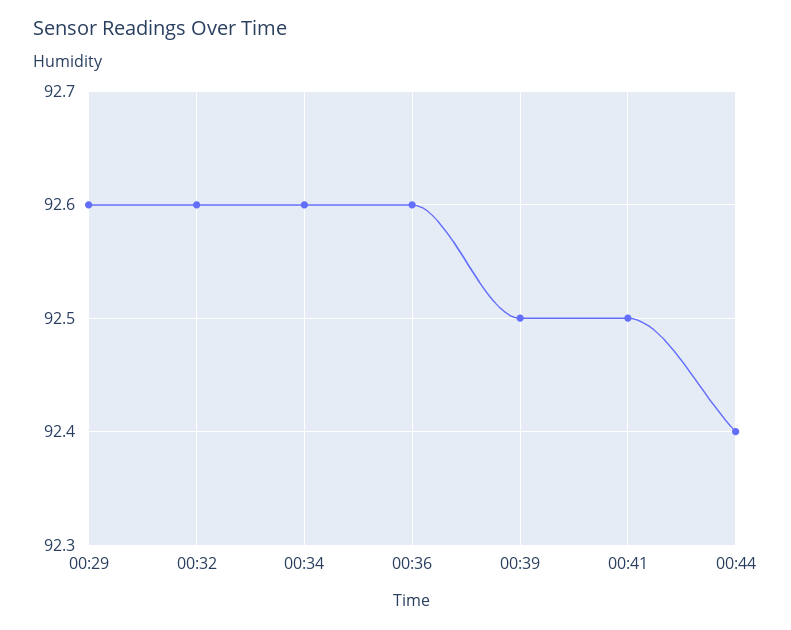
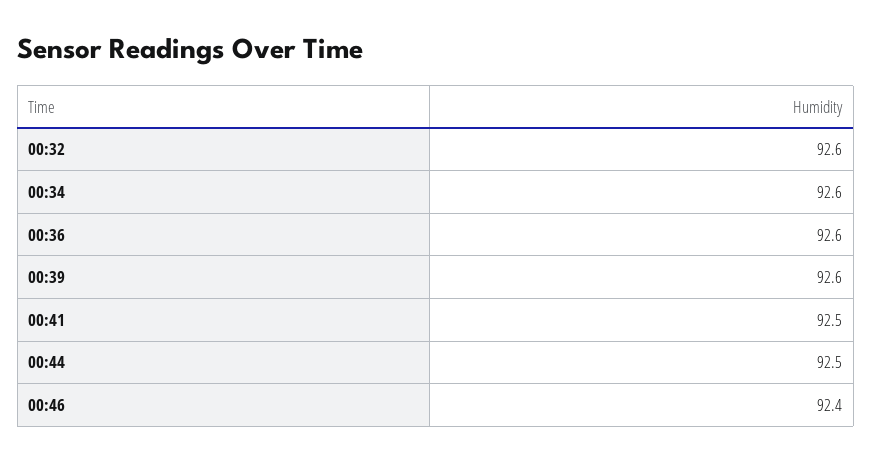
00:29: 92.6 -> none
00:39: 92.5 -> 92.6
00:44: 92.4 -> 92.5
00:46: none -> 92.4

